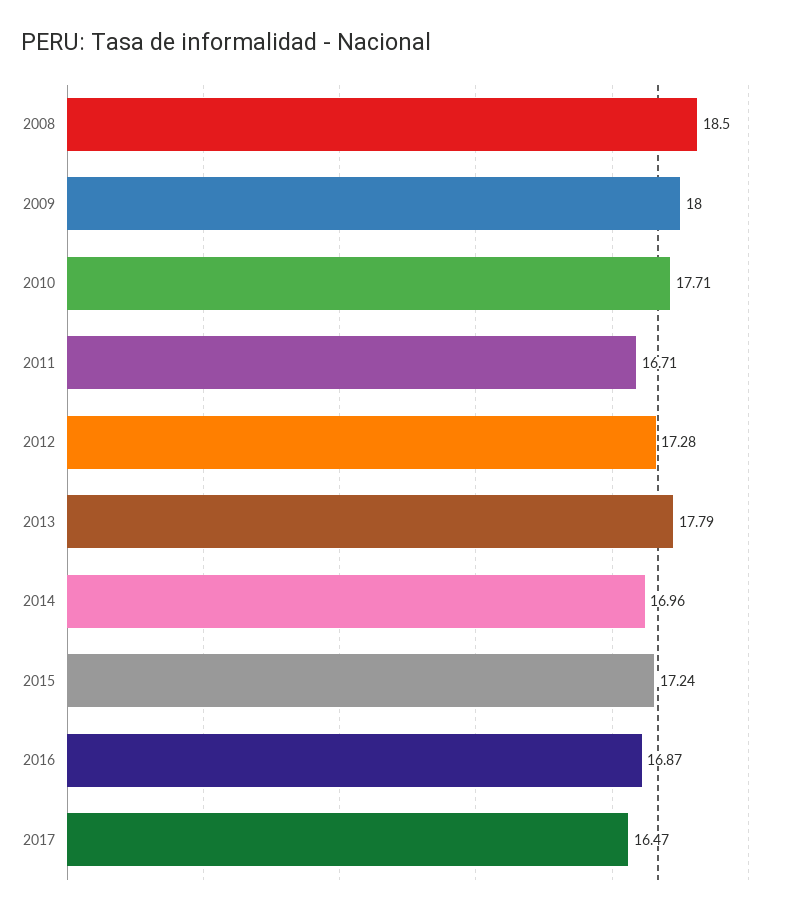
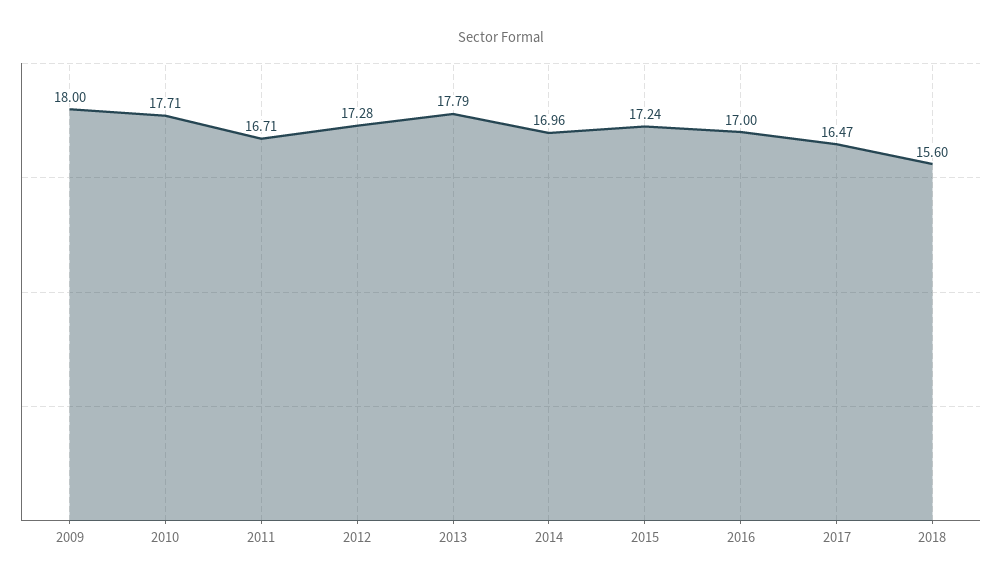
2008: 18.5 -> none
2016: 16.87 -> 17
2018: none -> 15.6

